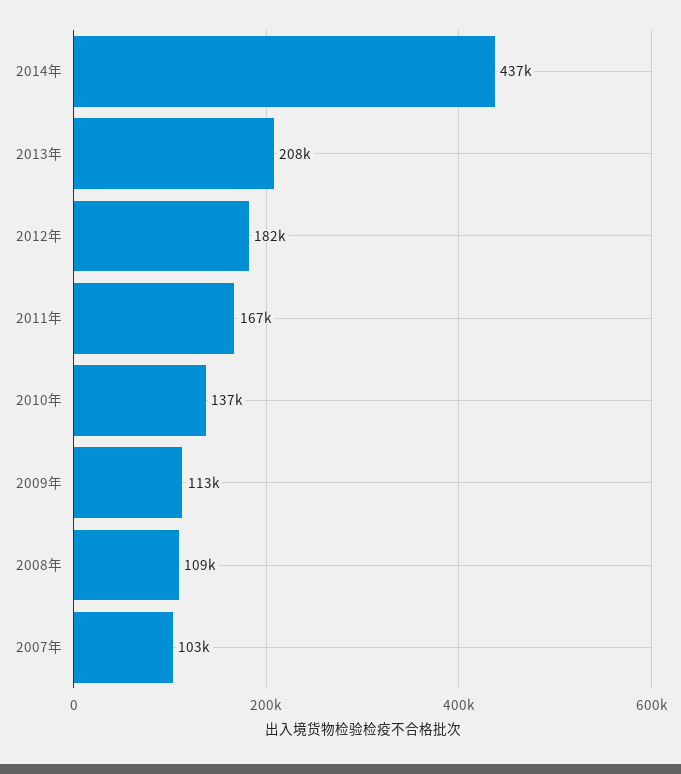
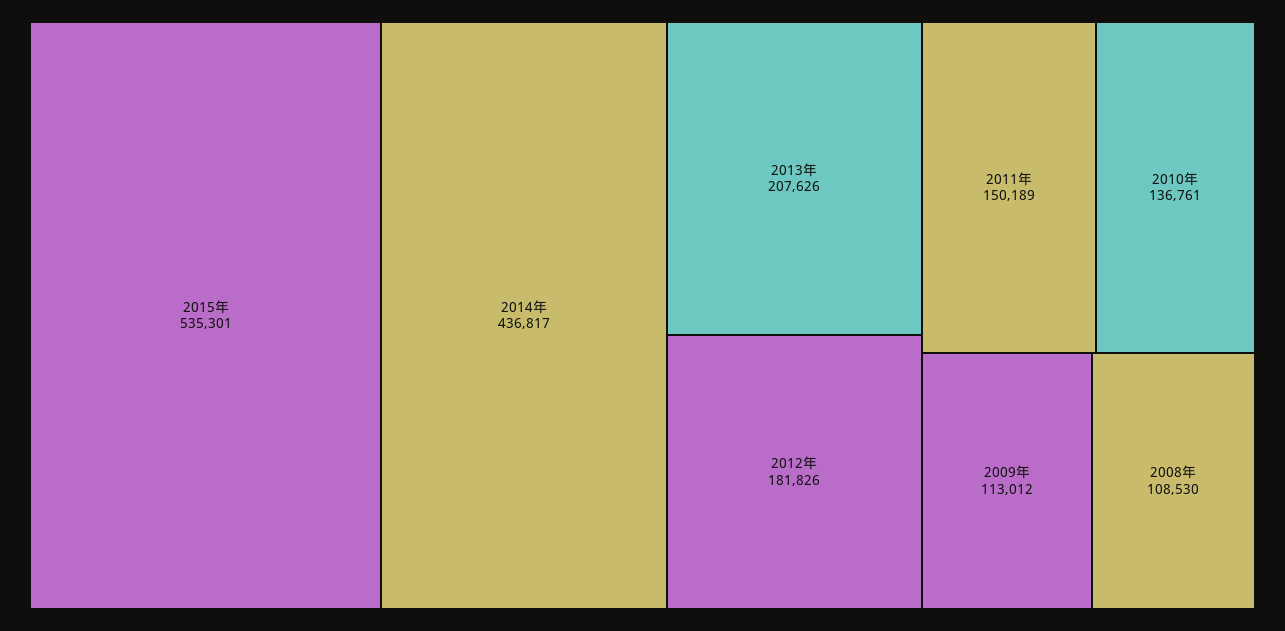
2011年: 167000 -> 150189
2007年: 103000 -> none
2015年: none -> 535301

